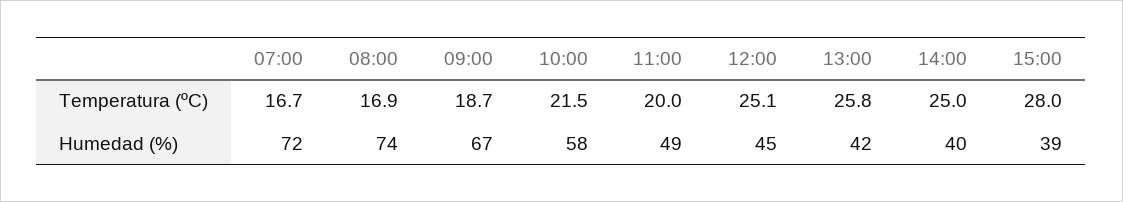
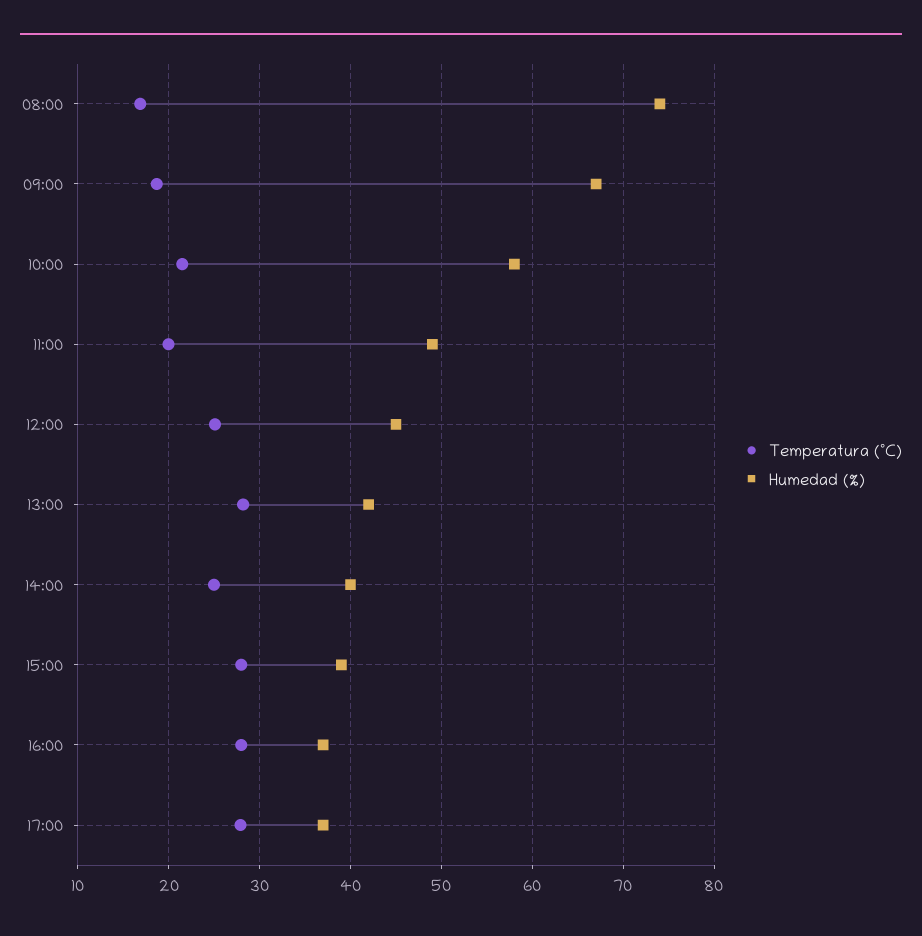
Temperatura (ºC), 07:00: 16.7 -> none
Temperatura (ºC), 13:00: 25.8 -> 28
Humedad (%), 07:00: 72 -> none
Temperatura (ºC), 16:00: none -> 28
Humedad (%), 16:00: none -> 37
Temperatura (ºC), 17:00: none -> 28
Humedad (%), 17:00: none -> 37

